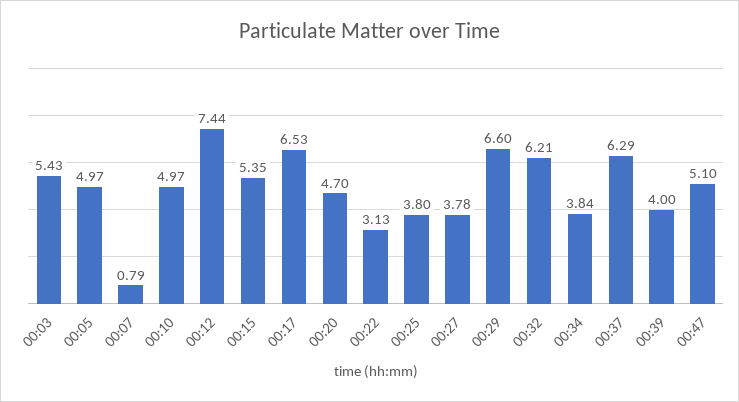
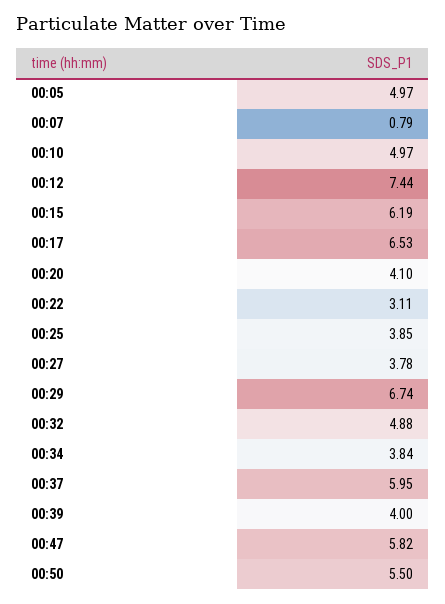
00:03: 5.43 -> none
00:15: 5.35 -> 6.19
00:20: 4.7 -> 4.1
00:22: 3.13 -> 3.11
00:25: 3.8 -> 3.85
00:29: 6.6 -> 6.74
00:32: 6.21 -> 4.88
00:37: 6.29 -> 5.95
00:47: 5.1 -> 5.82
00:50: none -> 5.5

